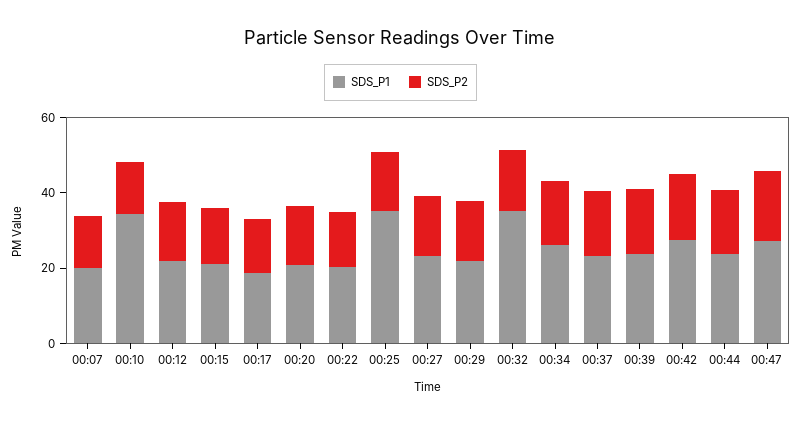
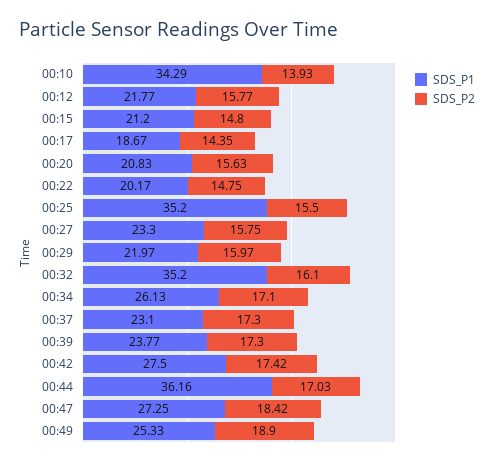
SDS_P1, 00:07: 20 -> none
SDS_P2, 00:07: 15 -> none
SDS_P1, 00:44: 25 -> 36.16
SDS_P1, 00:49: none -> 25.33
SDS_P2, 00:49: none -> 18.9

